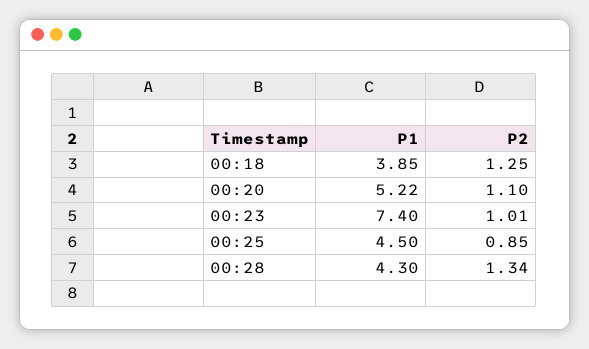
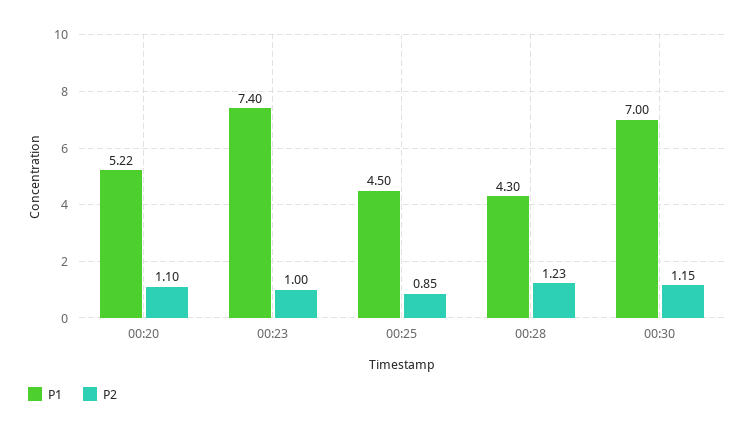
P1, 00:18: 3.85 -> none
P2, 00:18: 1.25 -> none
P2, 00:23: 1.01 -> 1
P2, 00:28: 1.34 -> 1.23
P1, 00:30: none -> 7
P2, 00:30: none -> 1.15

